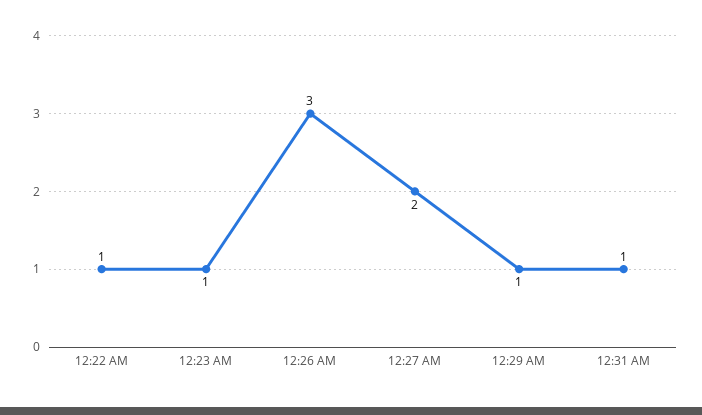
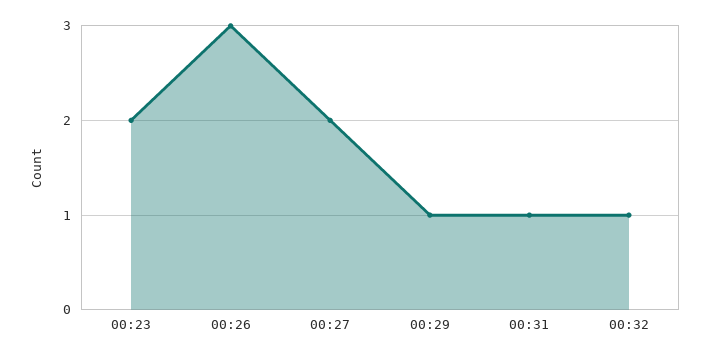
12:22 AM: 1 -> none
12:23 AM: 1 -> 2
00:32: none -> 1

